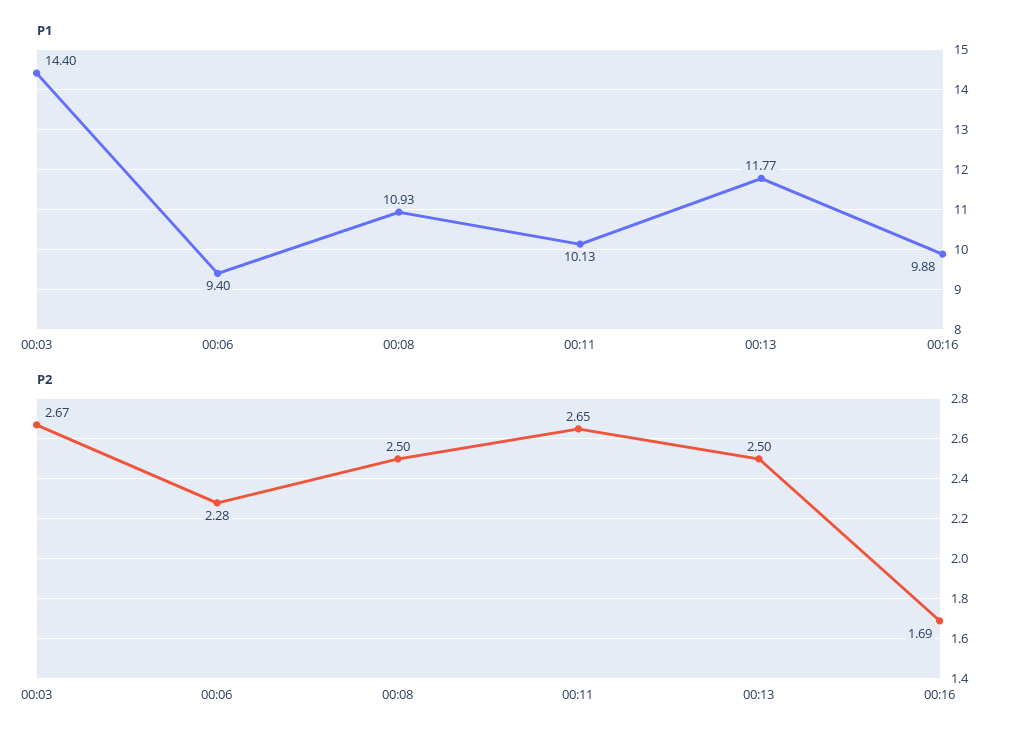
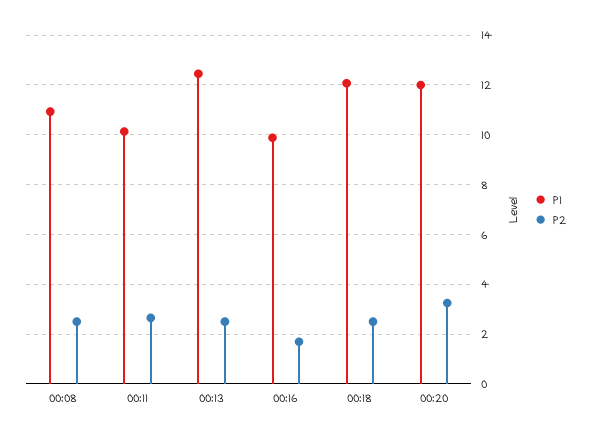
P1, 00:03: 14.4 -> none
P1, 00:06: 9.4 -> none
P1, 00:13: 11.77 -> 12.5
P2, 00:03: 2.67 -> none
P2, 00:06: 2.28 -> none
P1, 00:18: none -> 12
P2, 00:18: none -> 2.5
P1, 00:20: none -> 12
P2, 00:20: none -> 3.25

